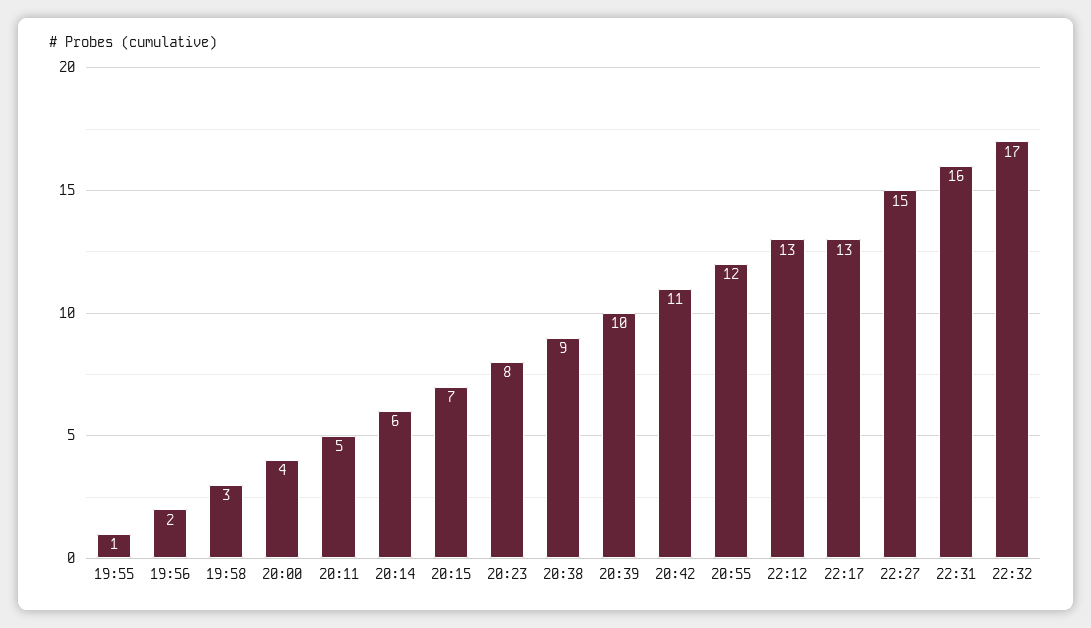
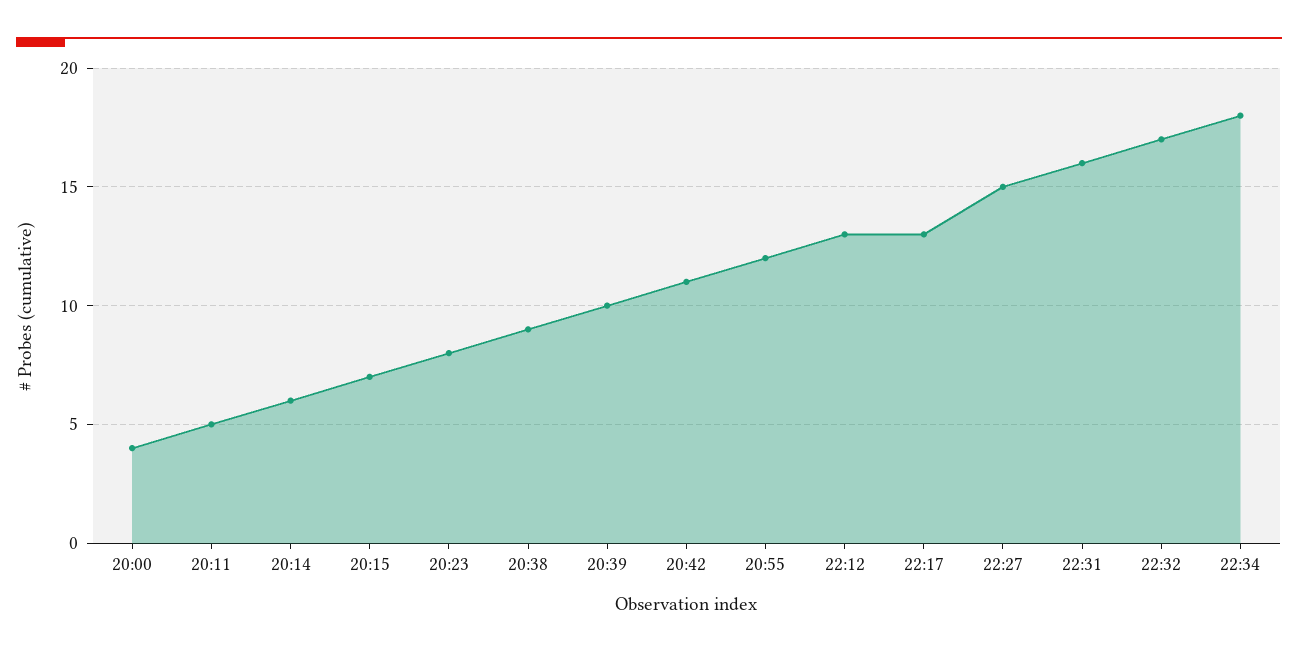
19:55: 1 -> none
19:56: 2 -> none
19:58: 3 -> none
22:34: none -> 18

